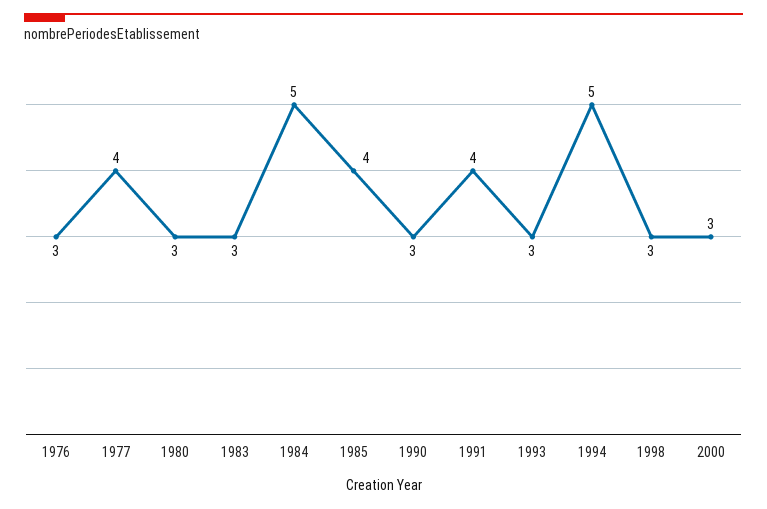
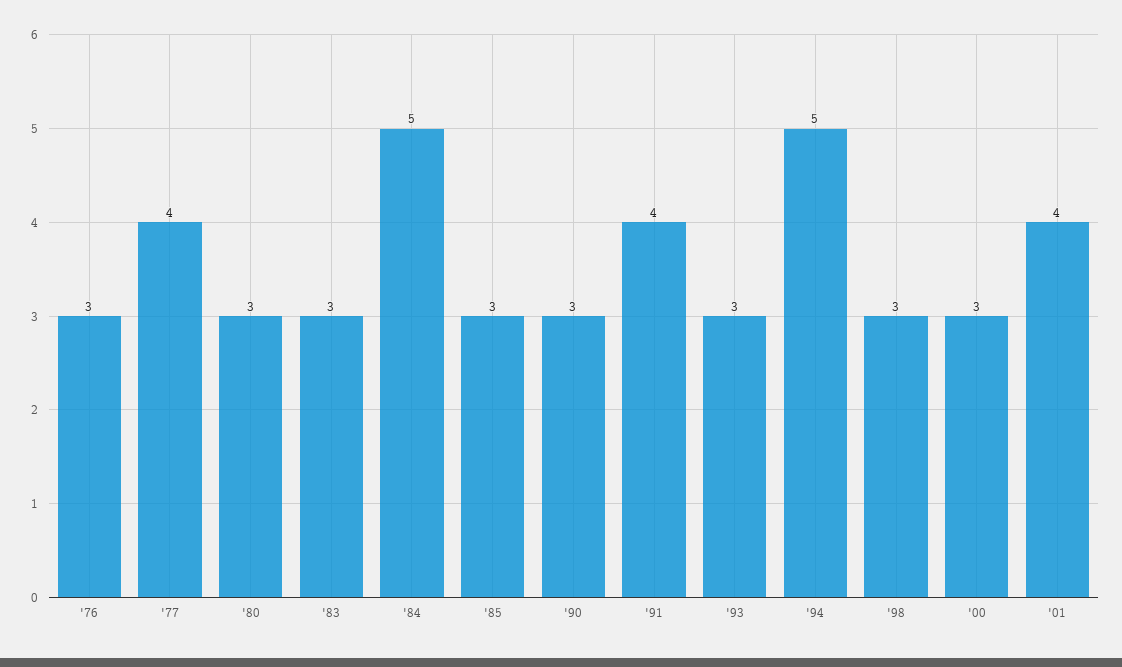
1985: 4 -> 3
'01: none -> 4

